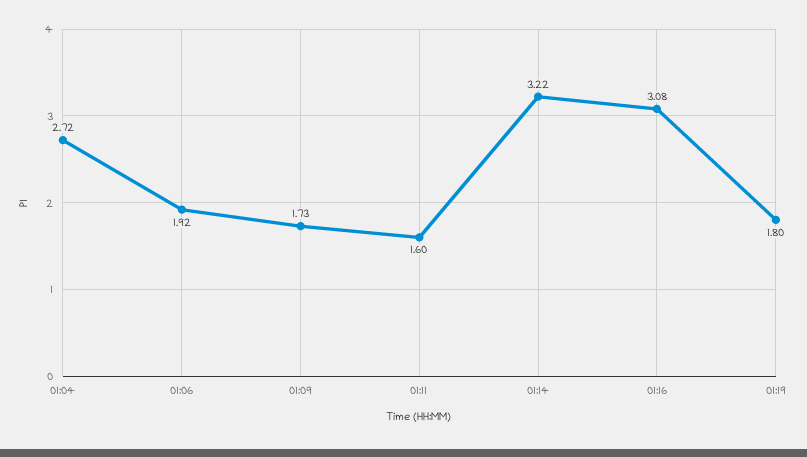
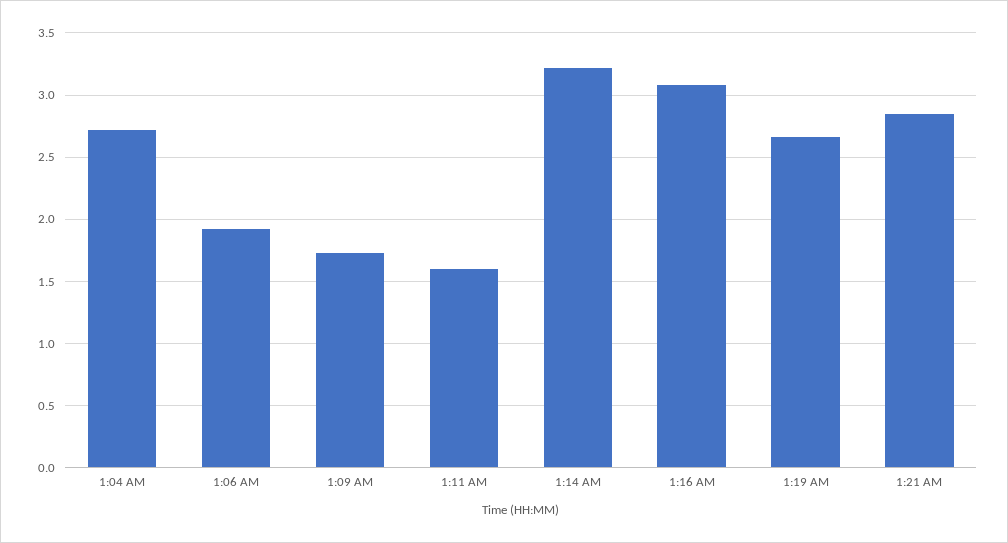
01:19: 1.8 -> 2.65
1:21 AM: none -> 2.85

